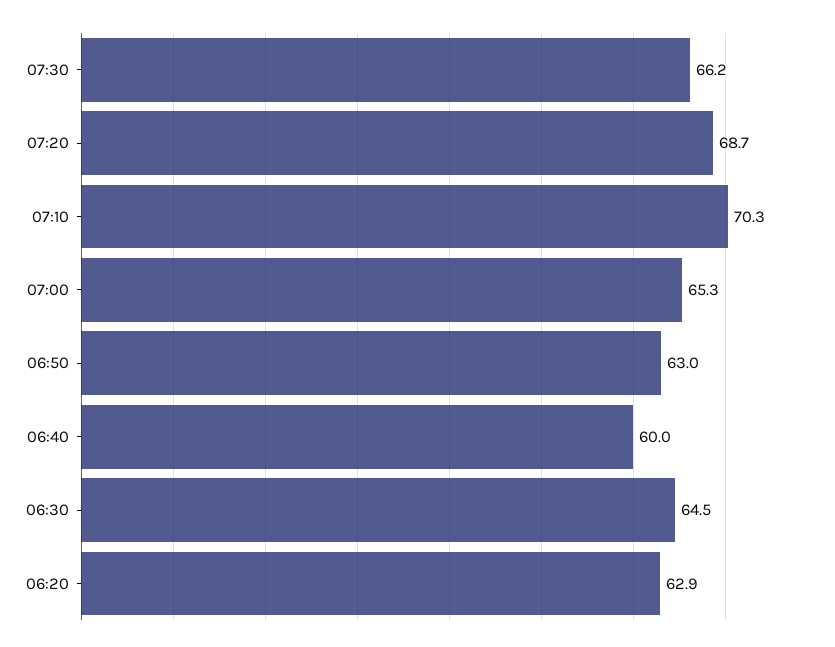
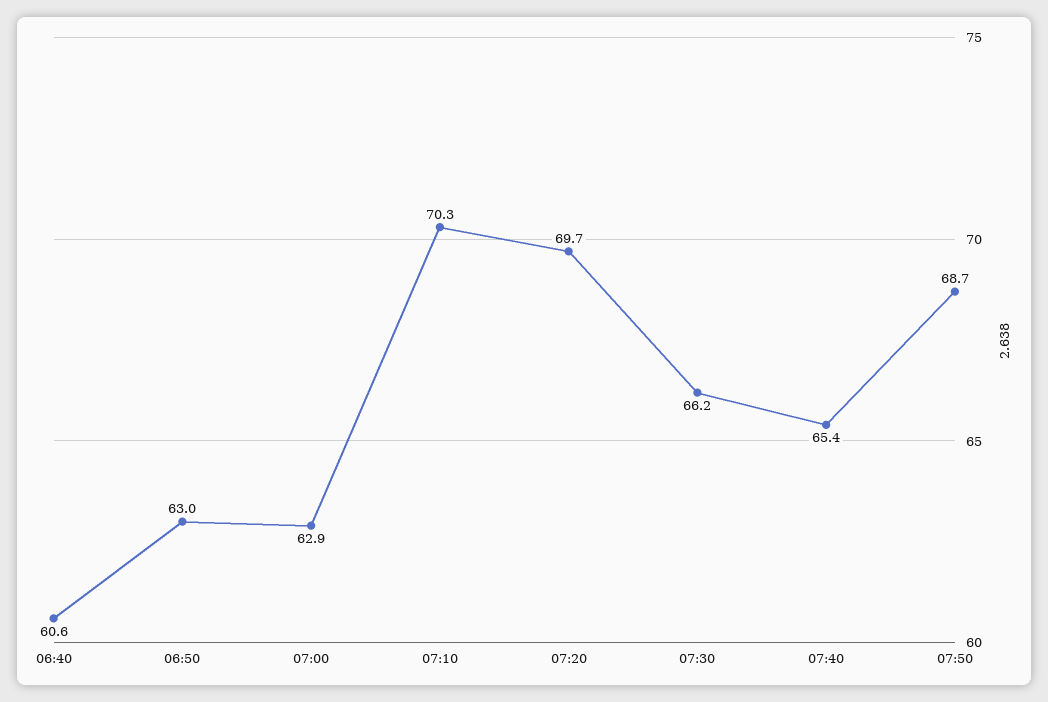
07:20: 68.7 -> 69.7
07:00: 65.3 -> 62.9
06:40: 60 -> 60.6
06:30: 64.5 -> none
06:20: 62.9 -> none
07:40: none -> 65.4
07:50: none -> 68.7

